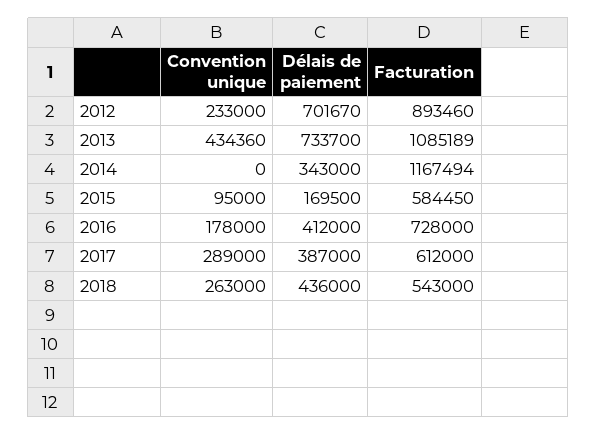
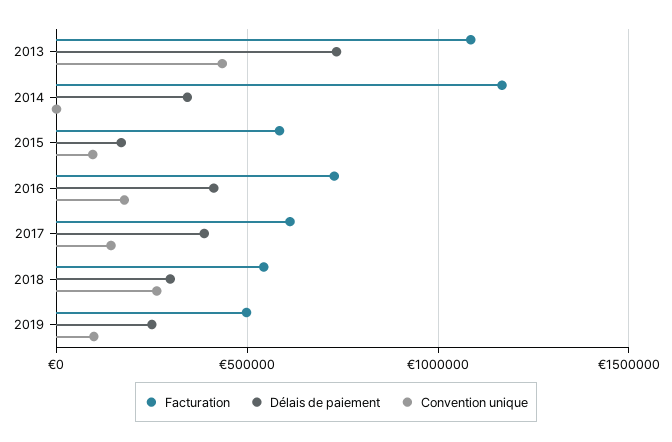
Convention unique, 2012: 233000 -> none
Délais de paiement, 2012: 701670 -> none
Facturation, 2012: 893460 -> none
Convention unique, 2017: 289000 -> 150000
Délais de paiement, 2018: 436000 -> 300000
Facturation, 2019: none -> 500000
Délais de paiement, 2019: none -> 250000
Convention unique, 2019: none -> 100000

